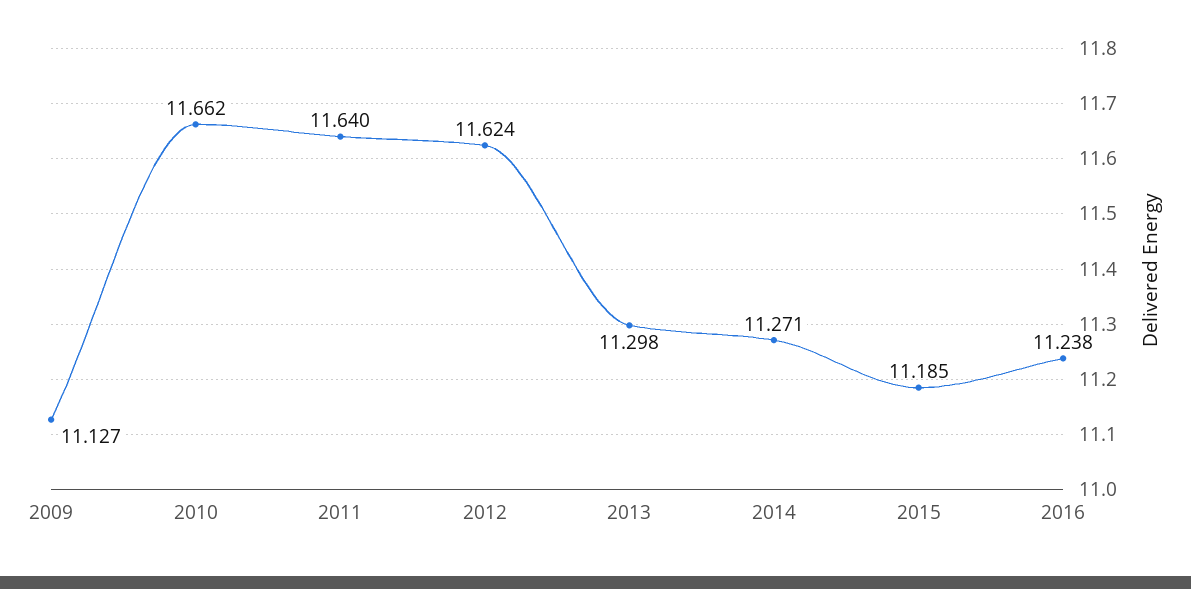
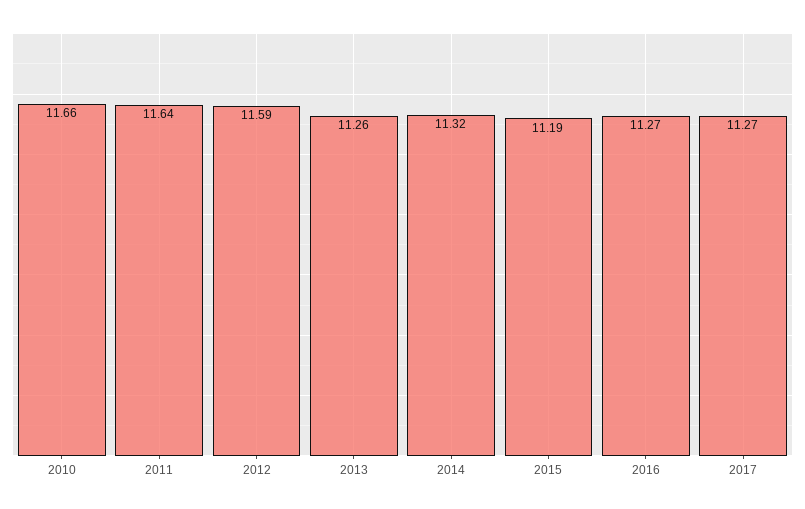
2009: 11.127 -> none
2012: 11.624 -> 11.59
2013: 11.298 -> 11.26
2014: 11.271 -> 11.32
2016: 11.238 -> 11.27
2017: none -> 11.27

